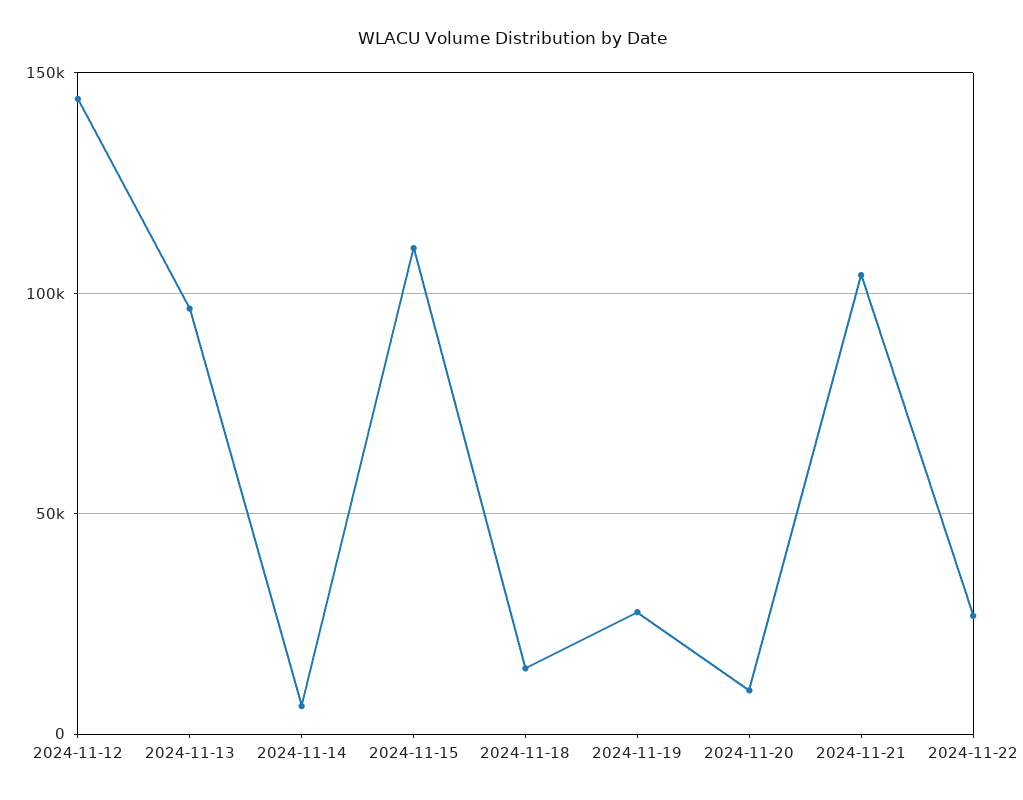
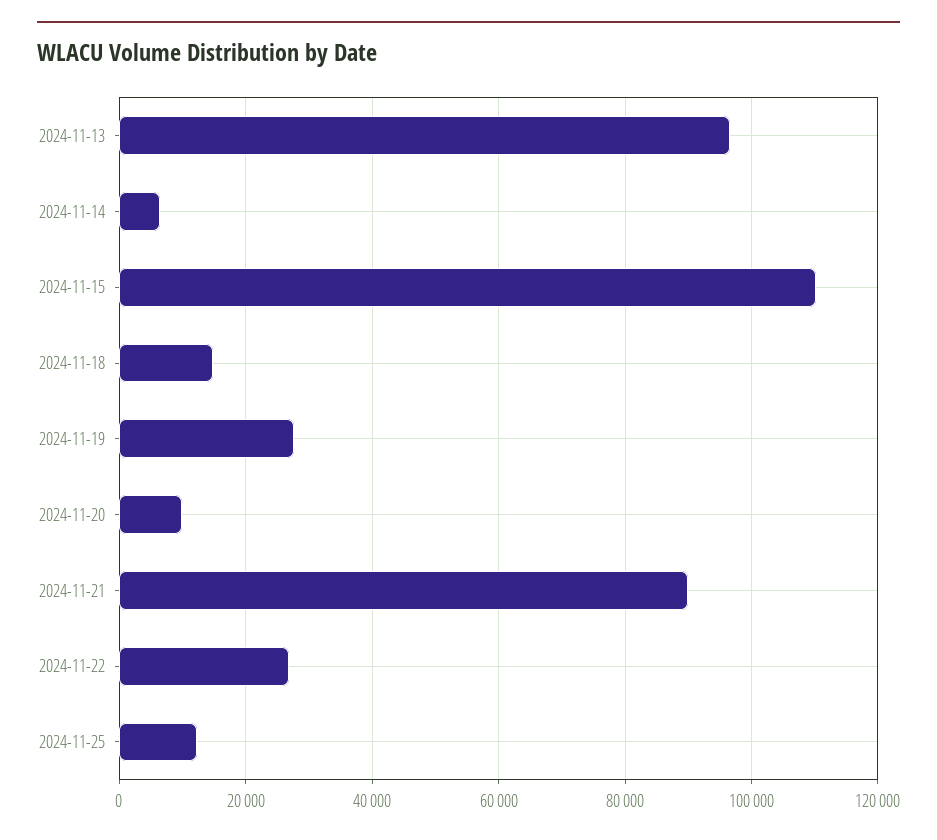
2024-11-12: 145000 -> none
2024-11-21: 105000 -> 90000
2024-11-25: none -> 12000

